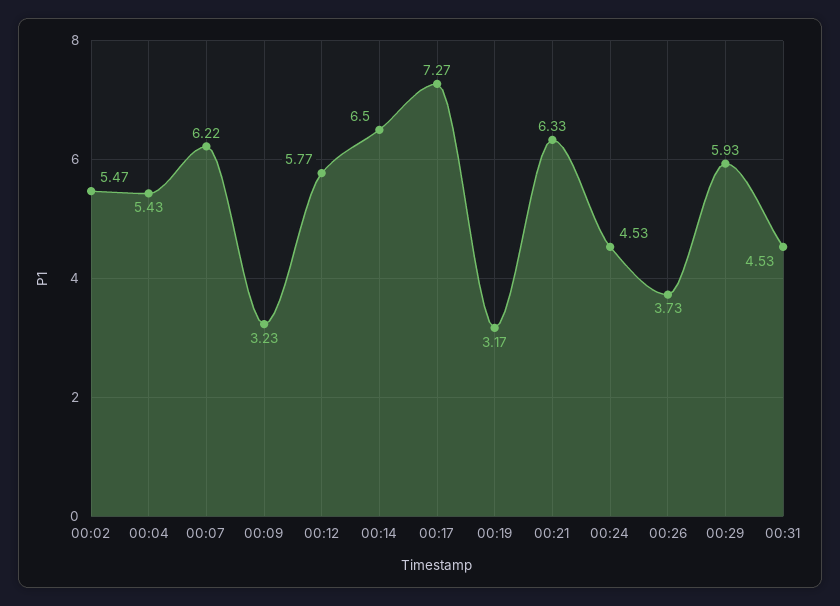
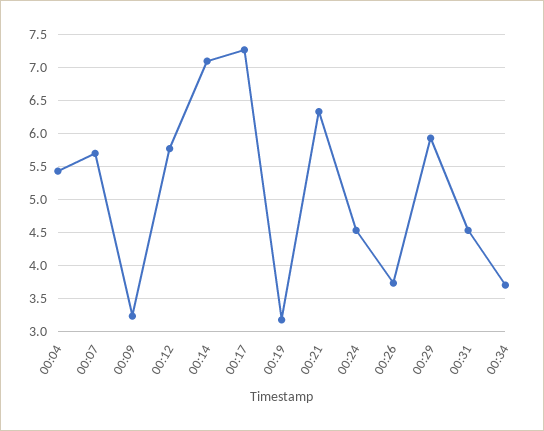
00:02: 5.47 -> none
00:07: 6.22 -> 5.7
00:14: 6.5 -> 7.1
00:34: none -> 3.7

